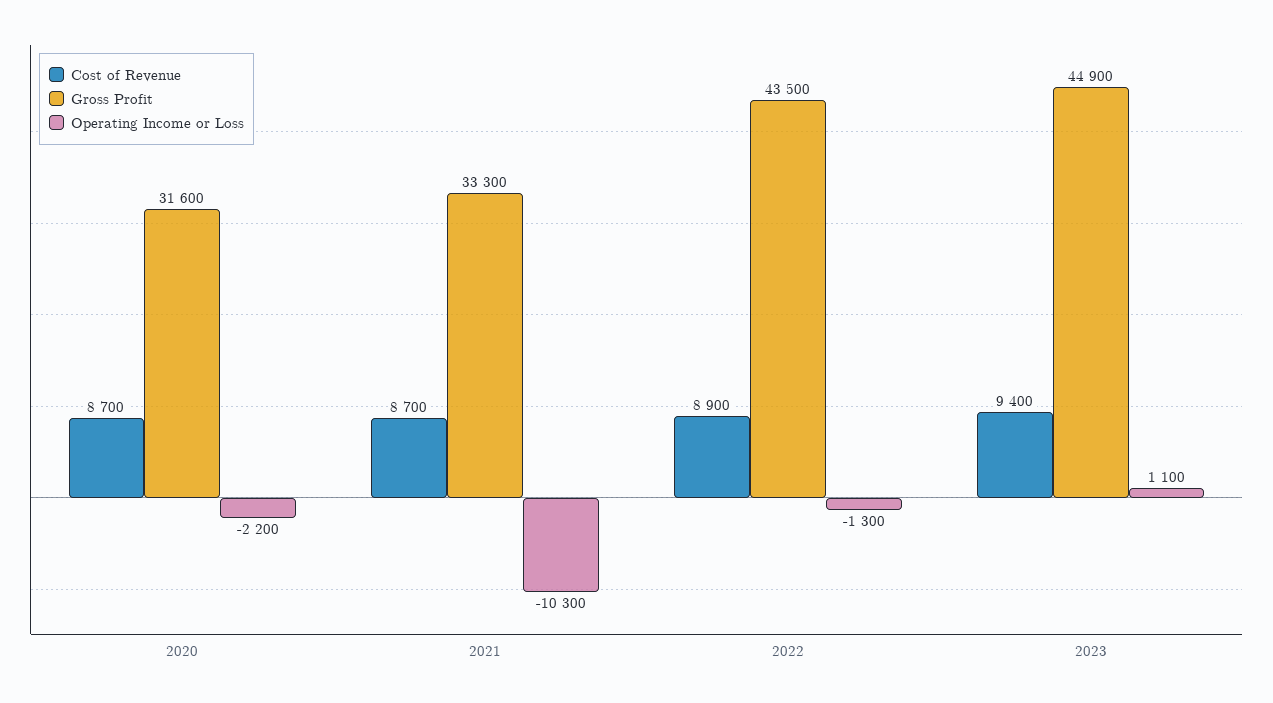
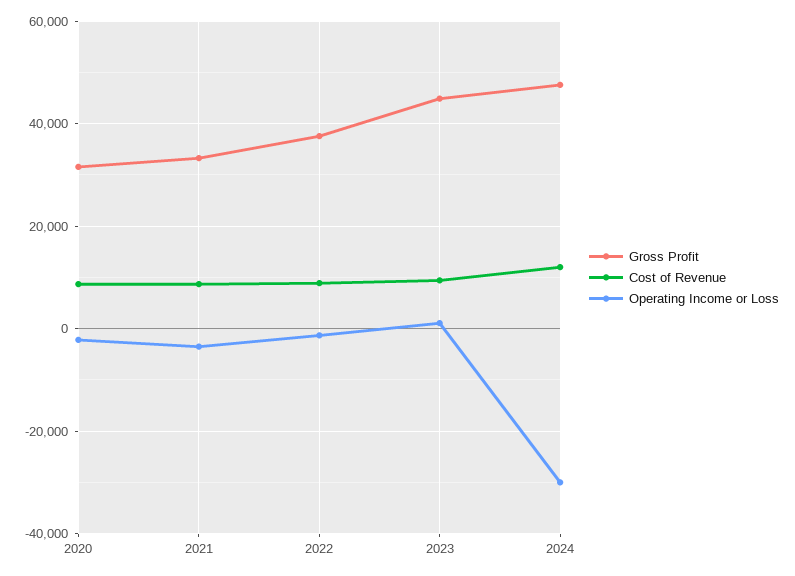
Operating Income or Loss, 2021: -10300 -> -4000
Gross Profit, 2022: 43500 -> 38000
Gross Profit, 2024: none -> 48000
Cost of Revenue, 2024: none -> 12000
Operating Income or Loss, 2024: none -> -30000

